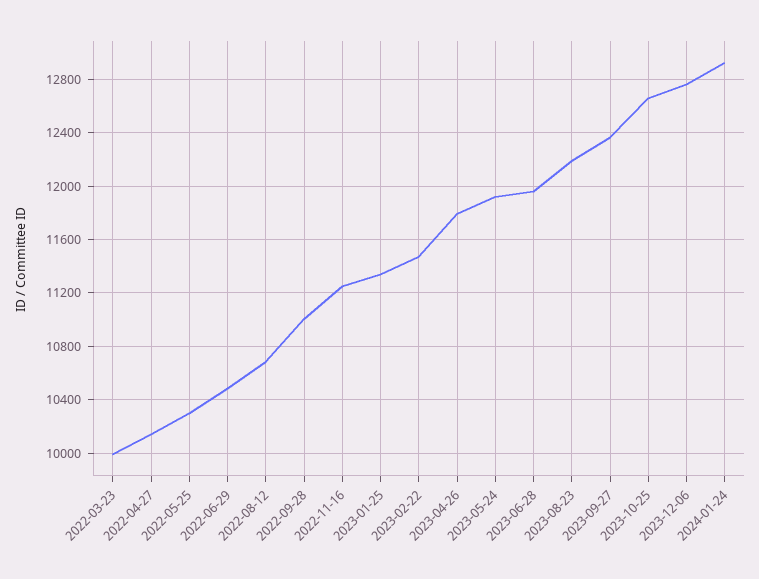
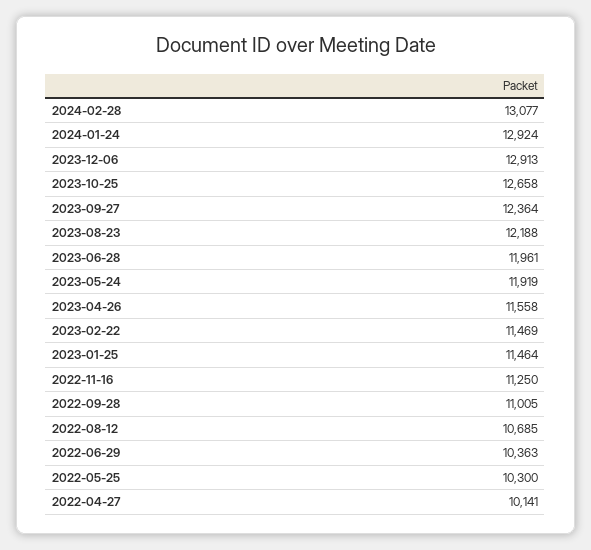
2022-03-23: 10000 -> none
2022-06-29: 10500 -> 10363
2023-01-25: 11350 -> 11464
2023-04-26: 11800 -> 11558
2023-12-06: 12750 -> 12913
2024-02-28: none -> 13077

